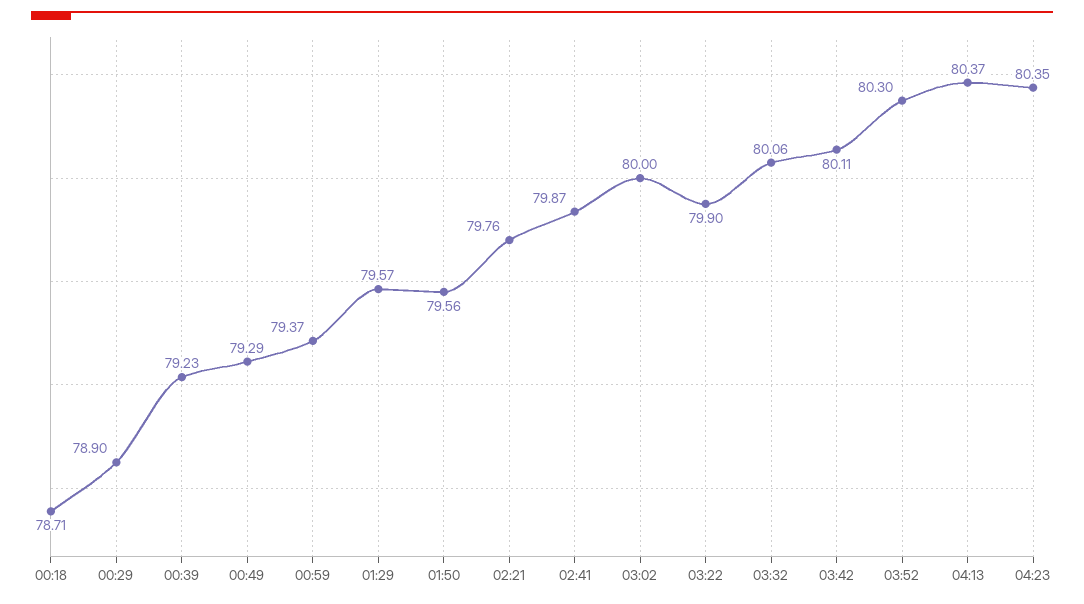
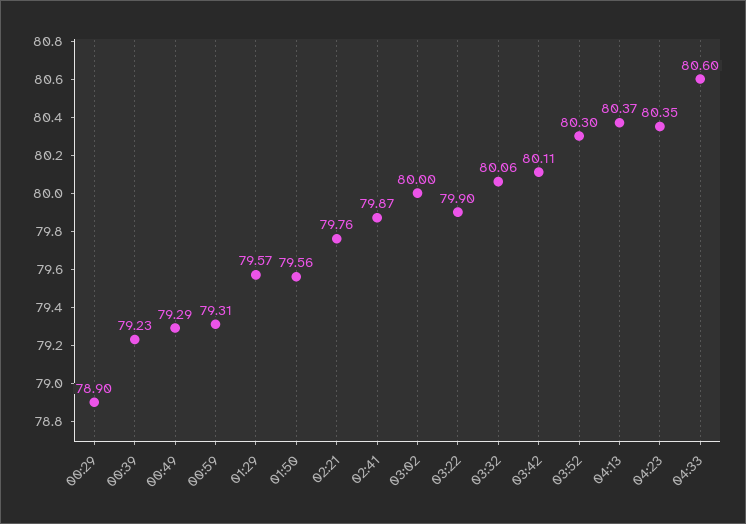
00:18: 78.71 -> none
00:59: 79.37 -> 79.31
04:33: none -> 80.6

